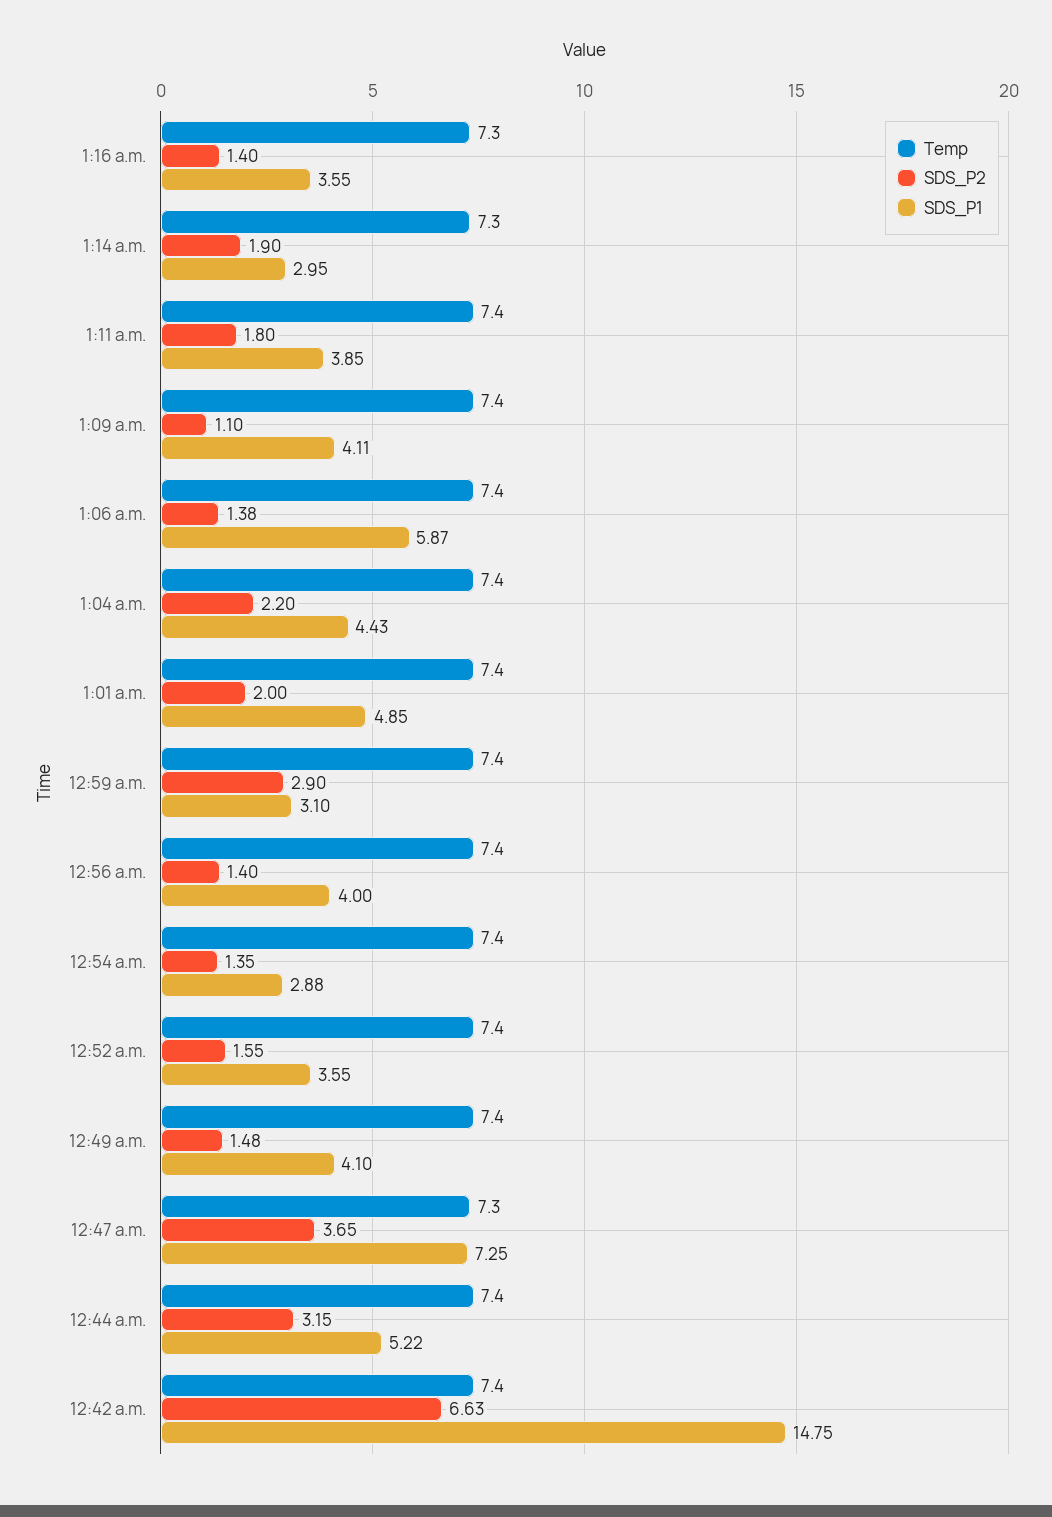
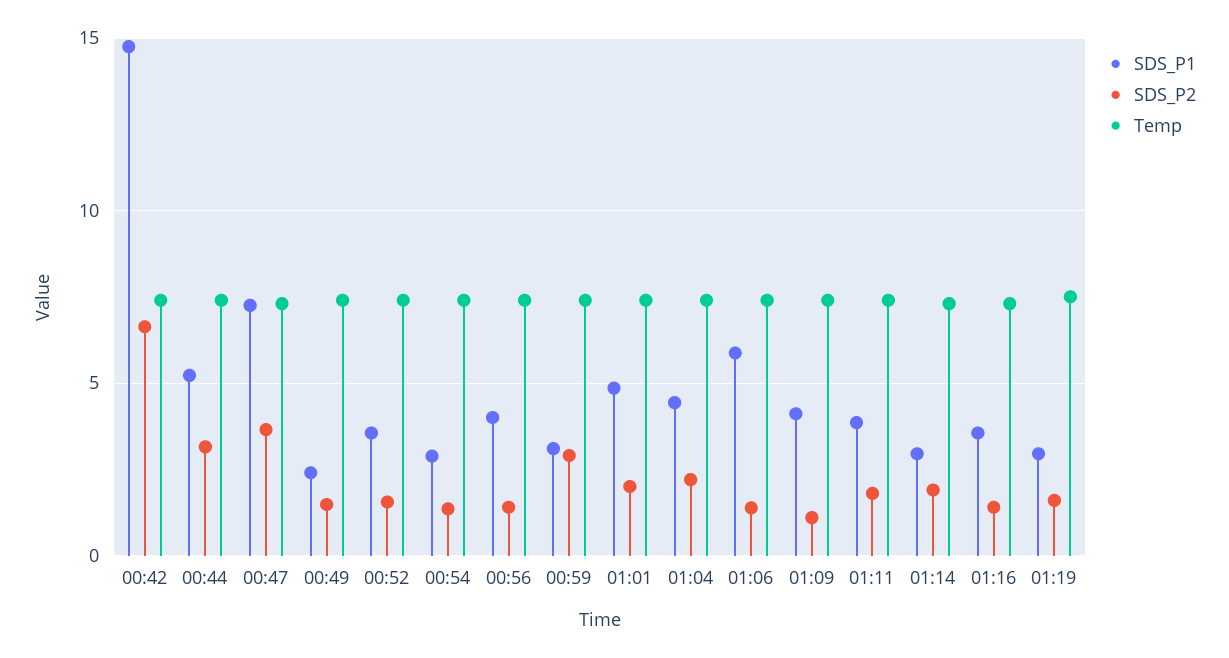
SDS_P1, 12:49 a.m.: 4.1 -> 2.5
SDS_P1, 01:19: none -> 3
SDS_P2, 01:19: none -> 1.5
Temp, 01:19: none -> 7.5

